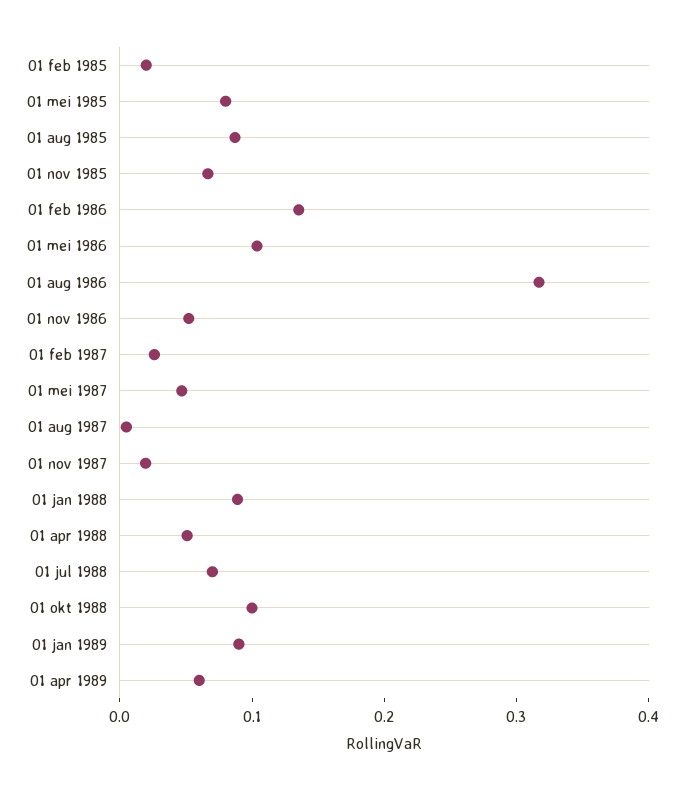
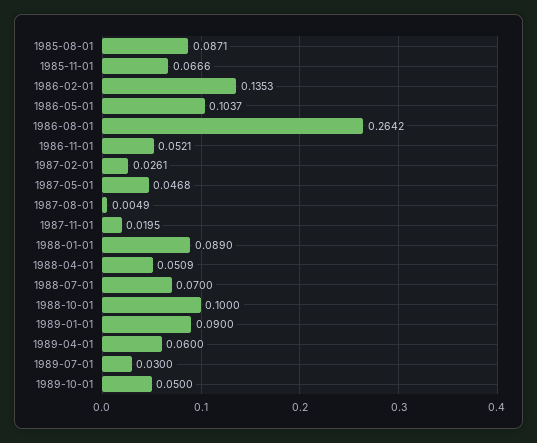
01 feb 1985: 0.02 -> none
01 mei 1985: 0.08 -> none
01 aug 1986: 0.32 -> 0.2642
1989-07-01: none -> 0.03
1989-10-01: none -> 0.05

